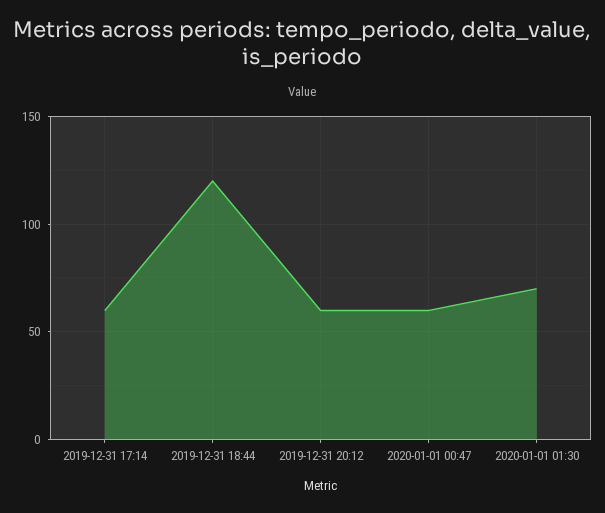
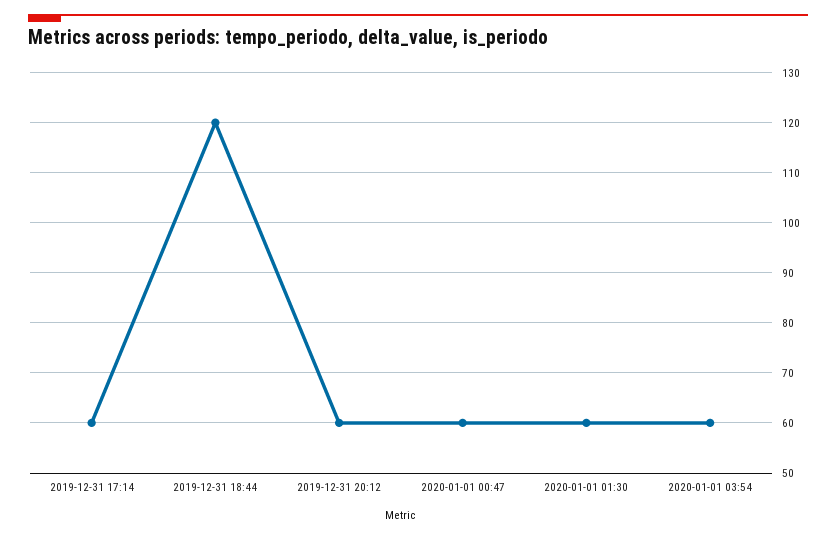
2020-01-01 01:30: 70 -> 60
2020-01-01 03:54: none -> 60

